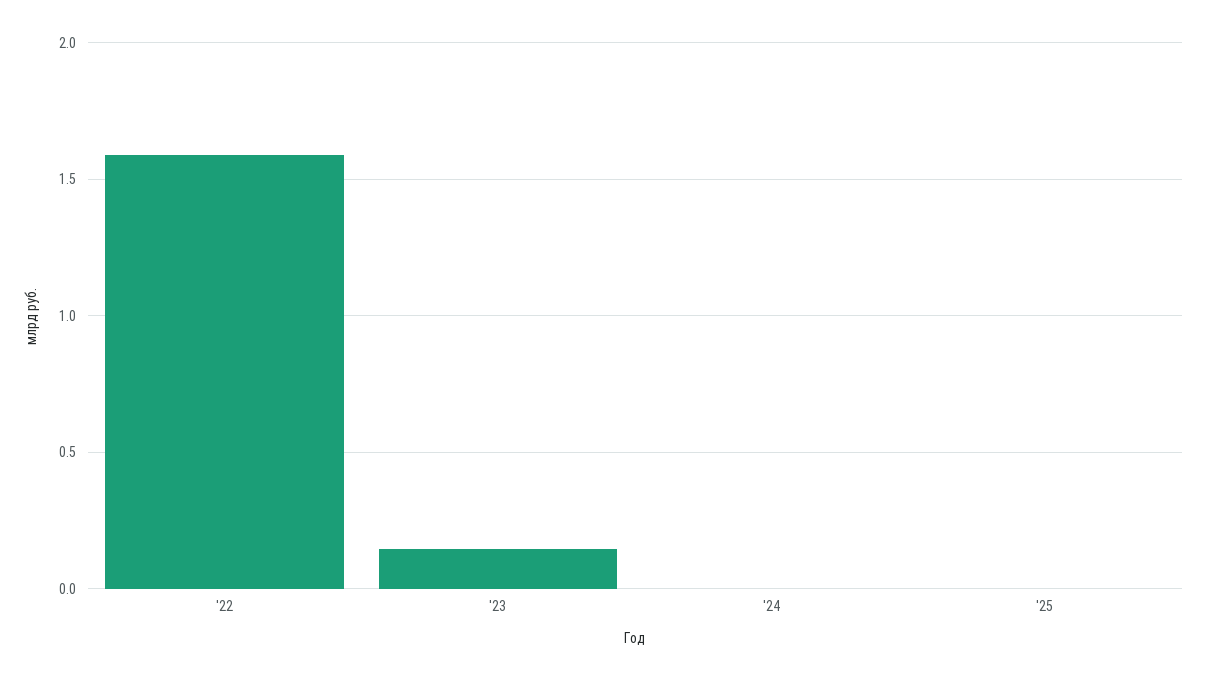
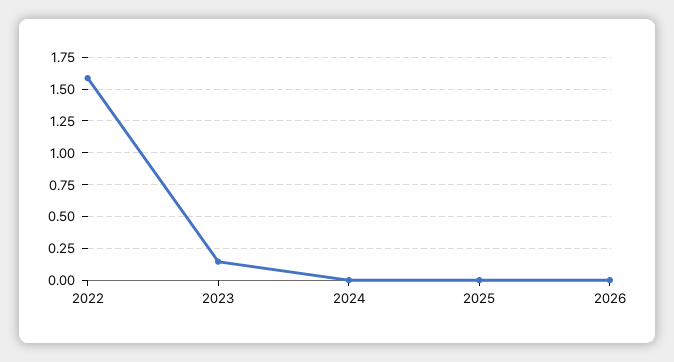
2026: none -> 0

